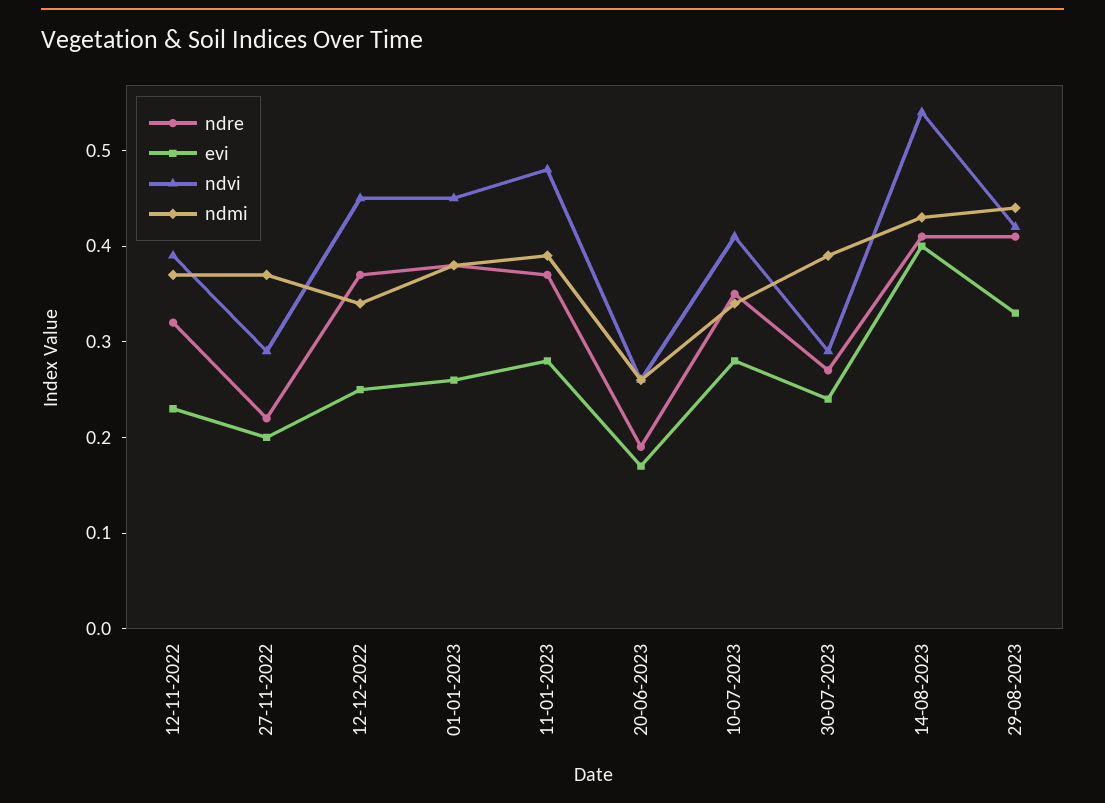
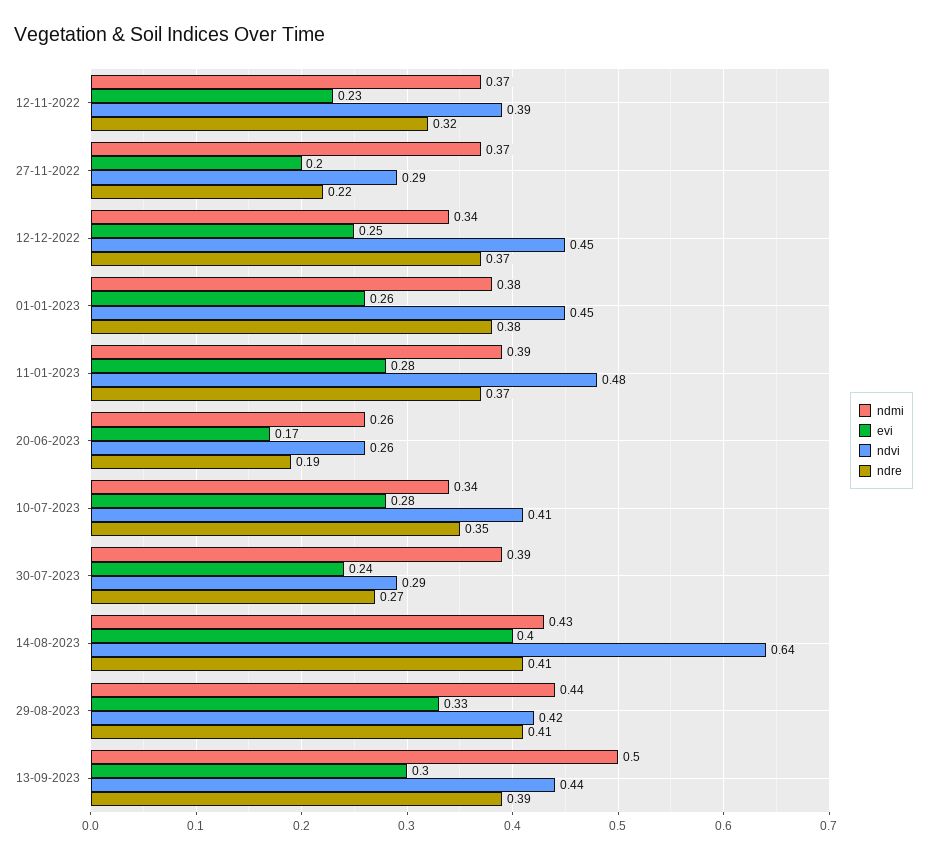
ndvi, 14-08-2023: 0.54 -> 0.64
ndmi, 13-09-2023: none -> 0.5
evi, 13-09-2023: none -> 0.3
ndvi, 13-09-2023: none -> 0.44
ndre, 13-09-2023: none -> 0.39

